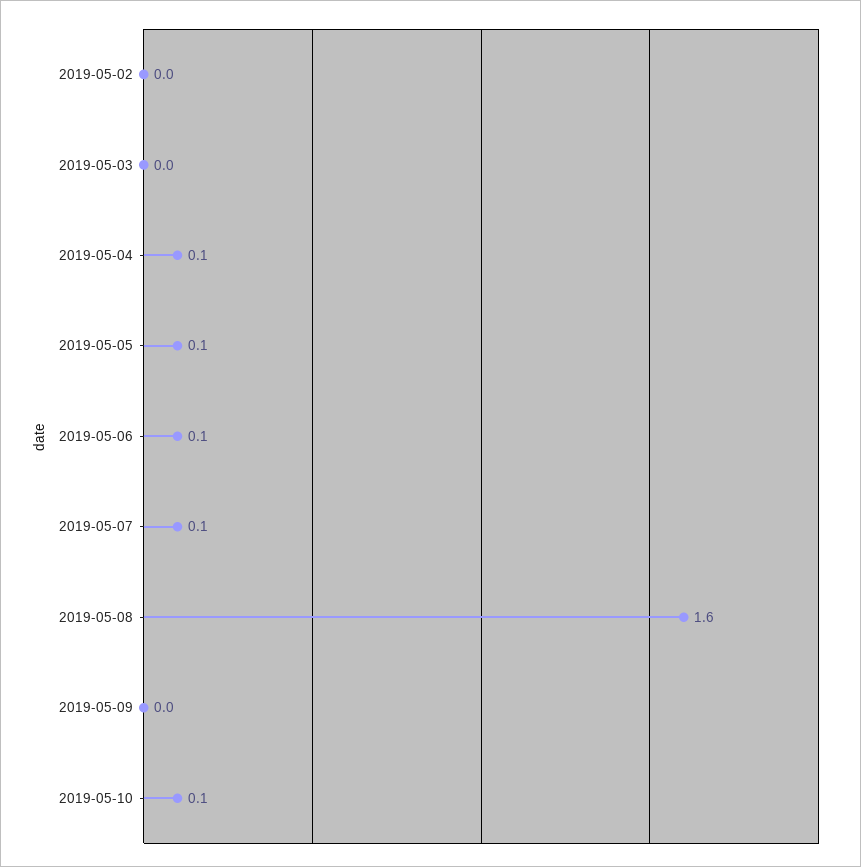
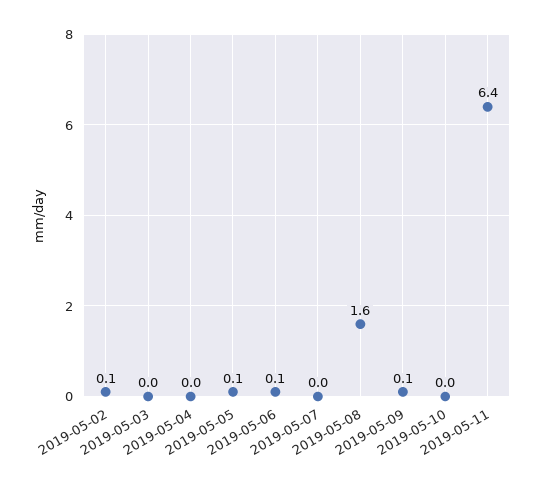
2019-05-02: 0 -> 0.1
2019-05-04: 0.1 -> 0
2019-05-07: 0.1 -> 0
2019-05-09: 0 -> 0.1
2019-05-10: 0.1 -> 0
2019-05-11: none -> 6.4

